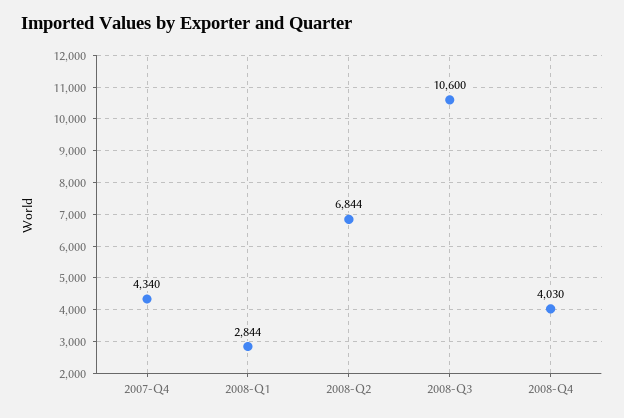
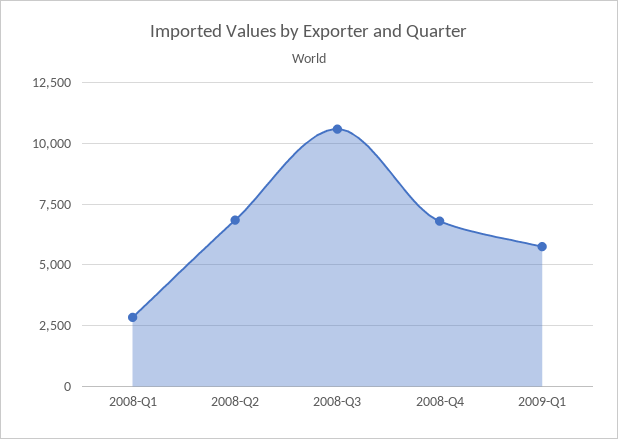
2007-Q4: 4340 -> none
2008-Q4: 4030 -> 6750
2009-Q1: none -> 5750

